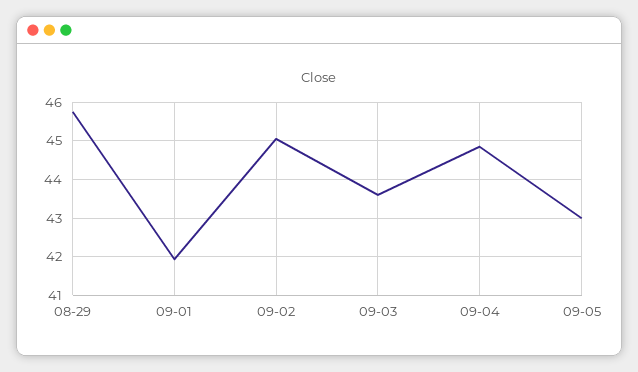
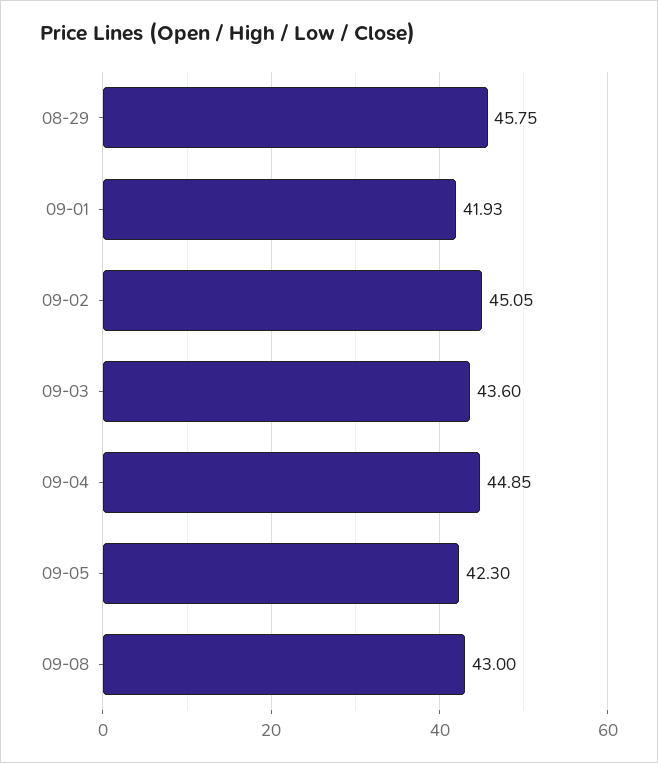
09-05: 43 -> 42.3
09-08: none -> 43

